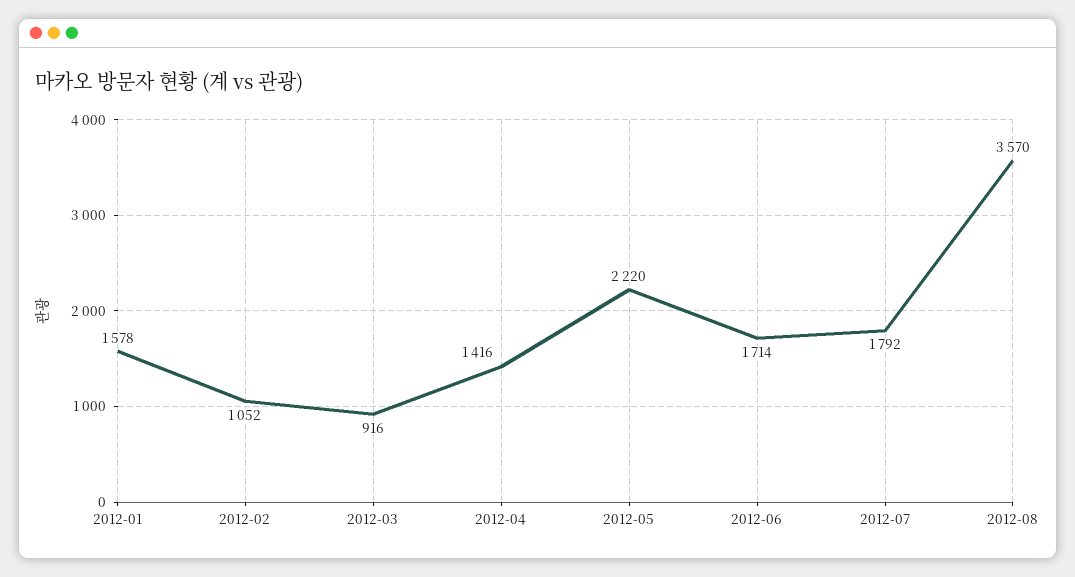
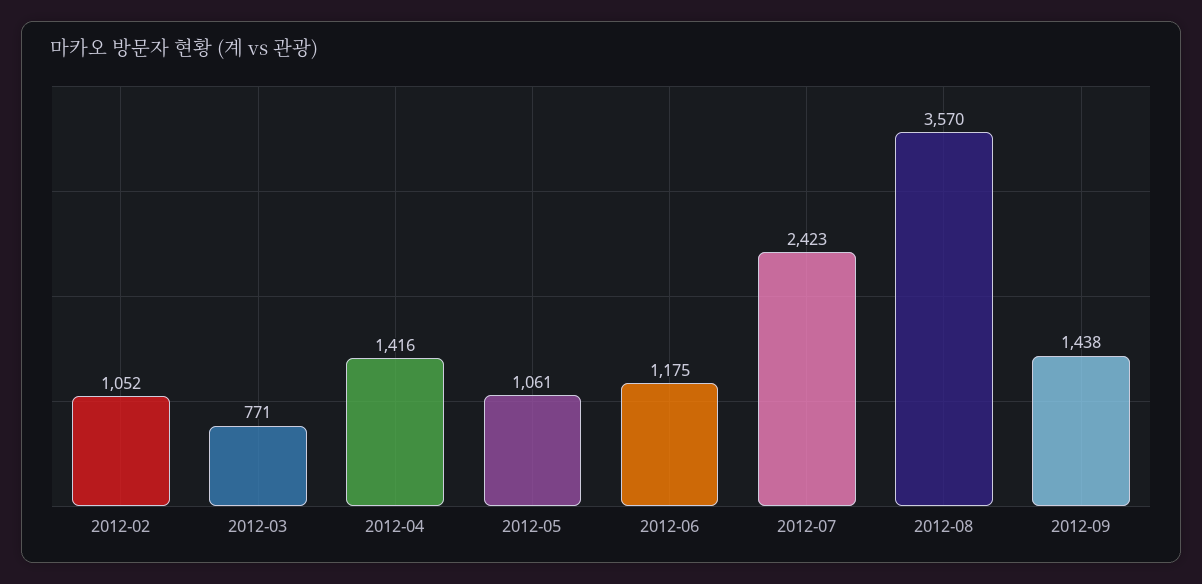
2012-01: 1578 -> none
2012-03: 916 -> 771
2012-05: 2220 -> 1061
2012-06: 1714 -> 1175
2012-07: 1792 -> 2423
2012-09: none -> 1438

